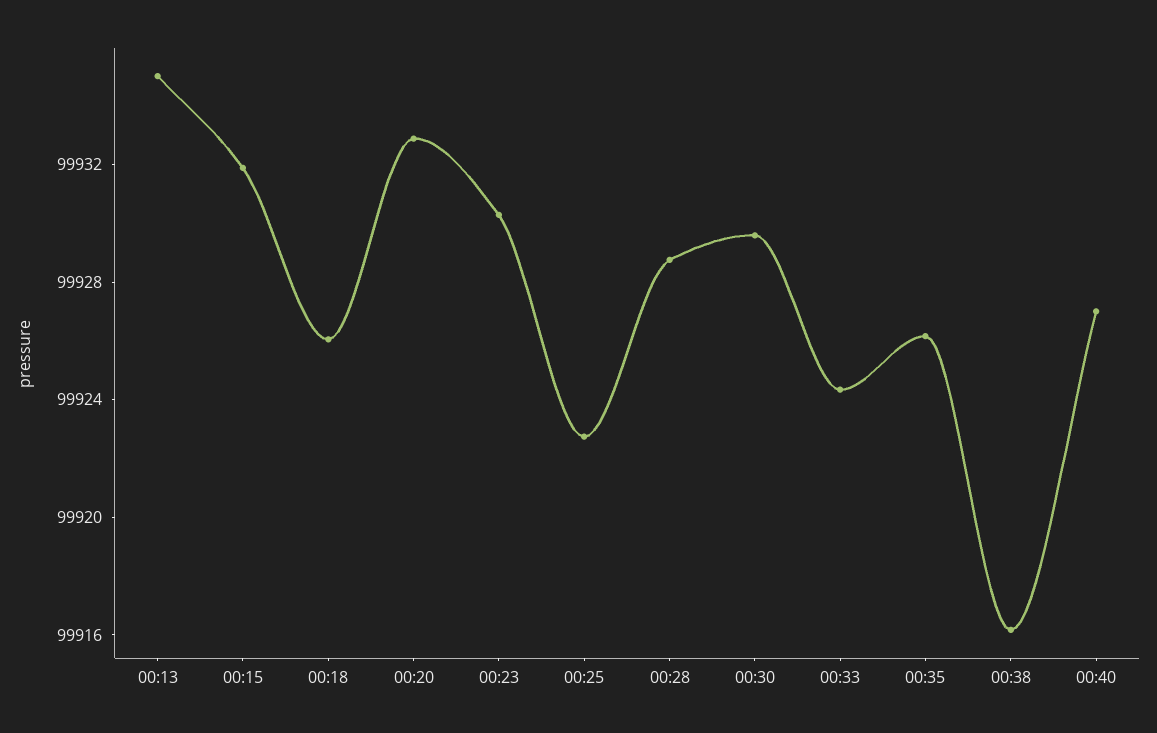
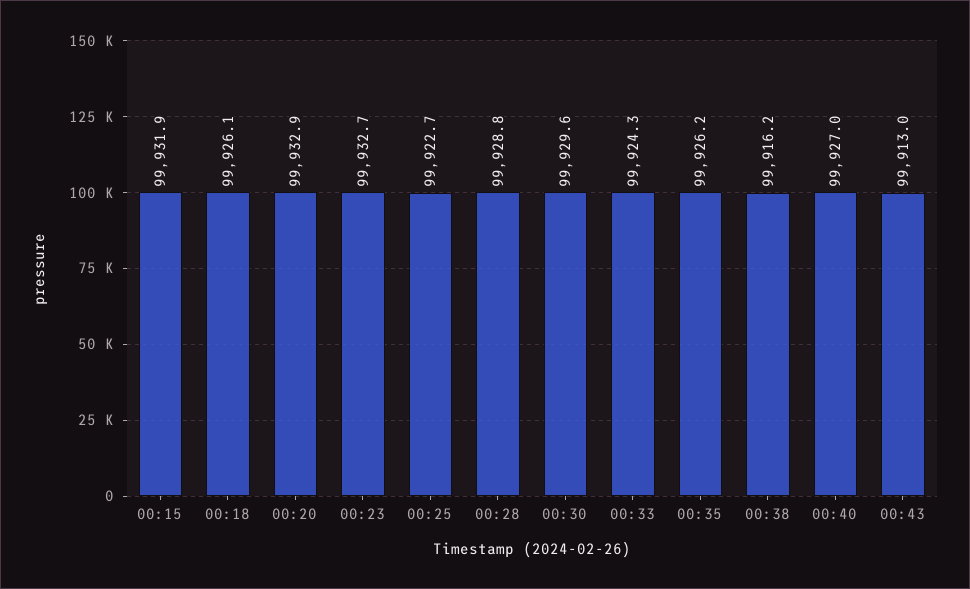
00:13: 99935 -> none
00:23: 99930 -> 99932.7
00:43: none -> 99913

